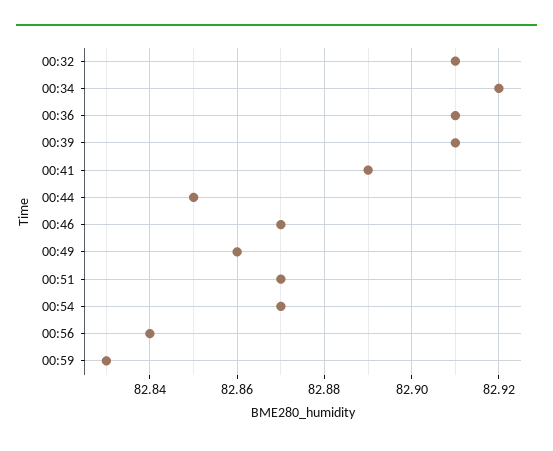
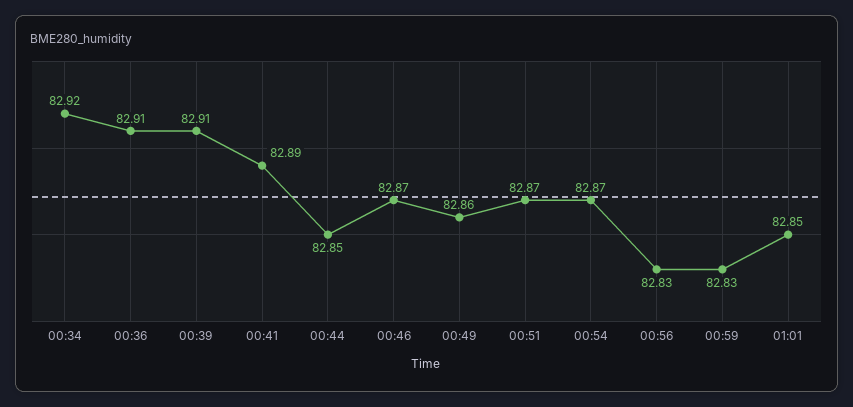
00:32: 82.91 -> none
00:56: 82.84 -> 82.83
01:01: none -> 82.85

